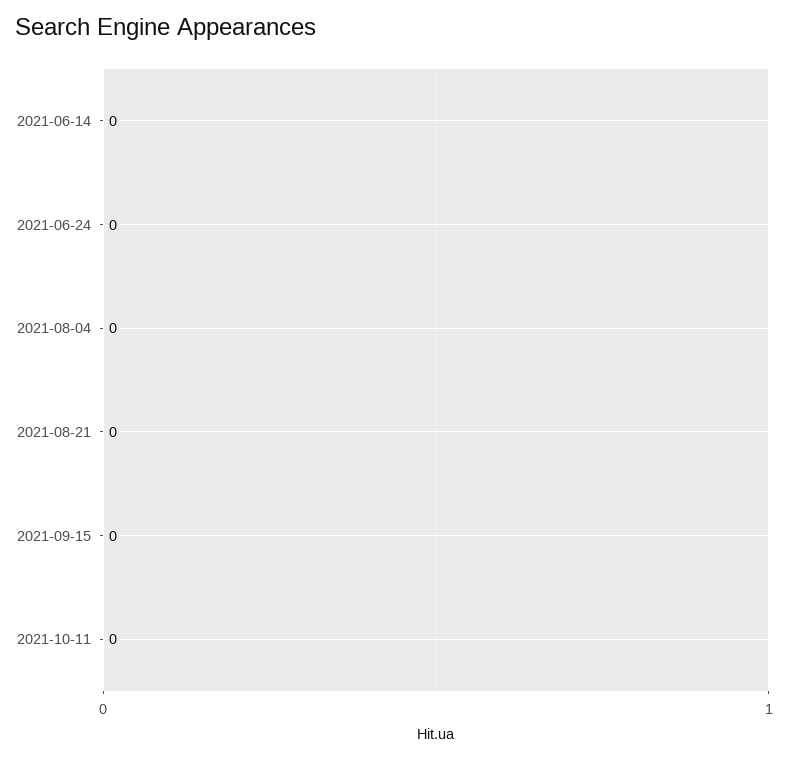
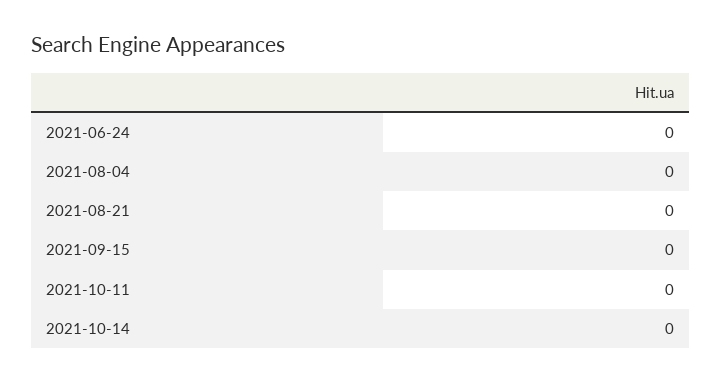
2021-06-14: 0 -> none
2021-10-14: none -> 0

